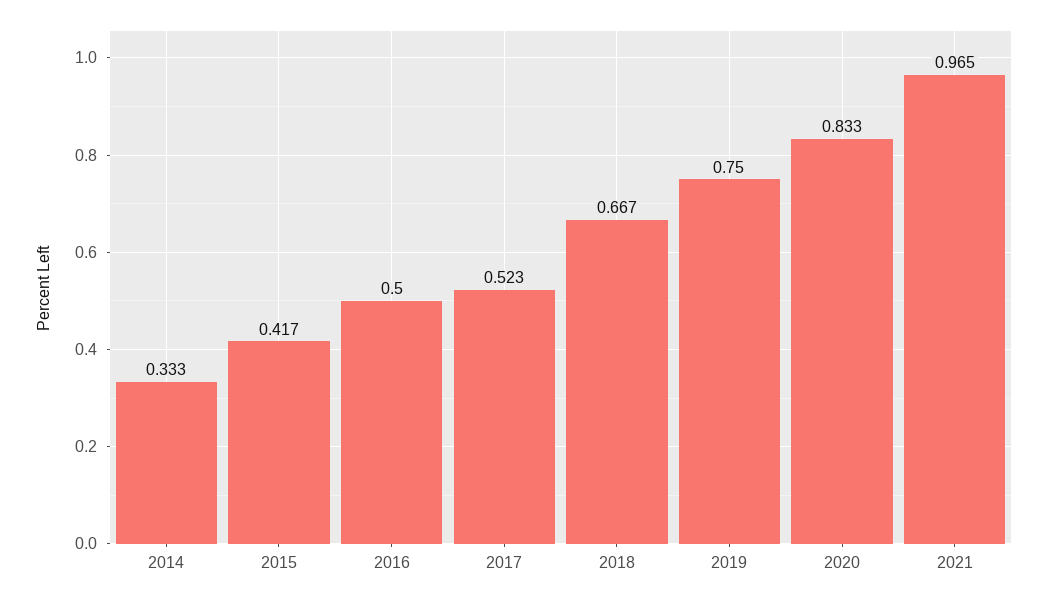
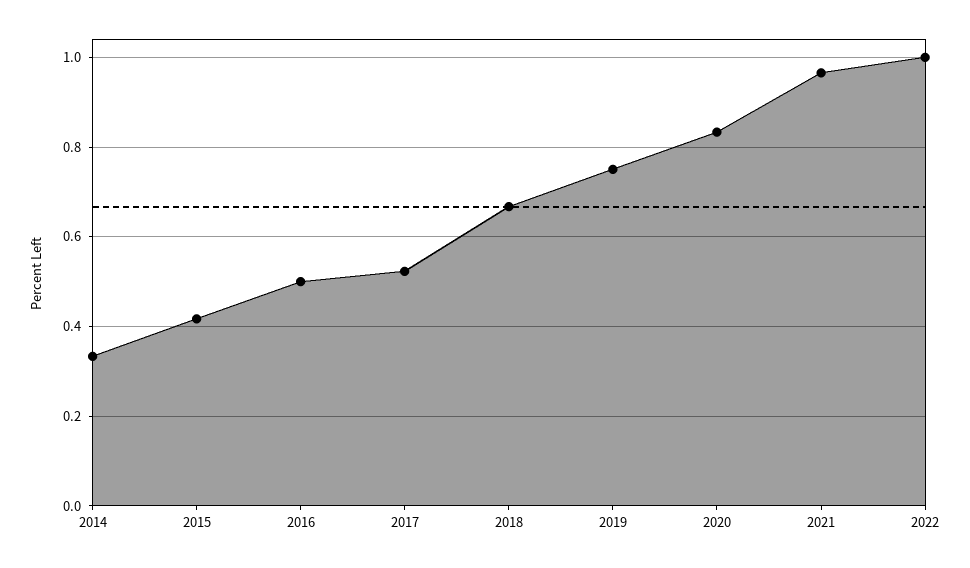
2022: none -> 1

